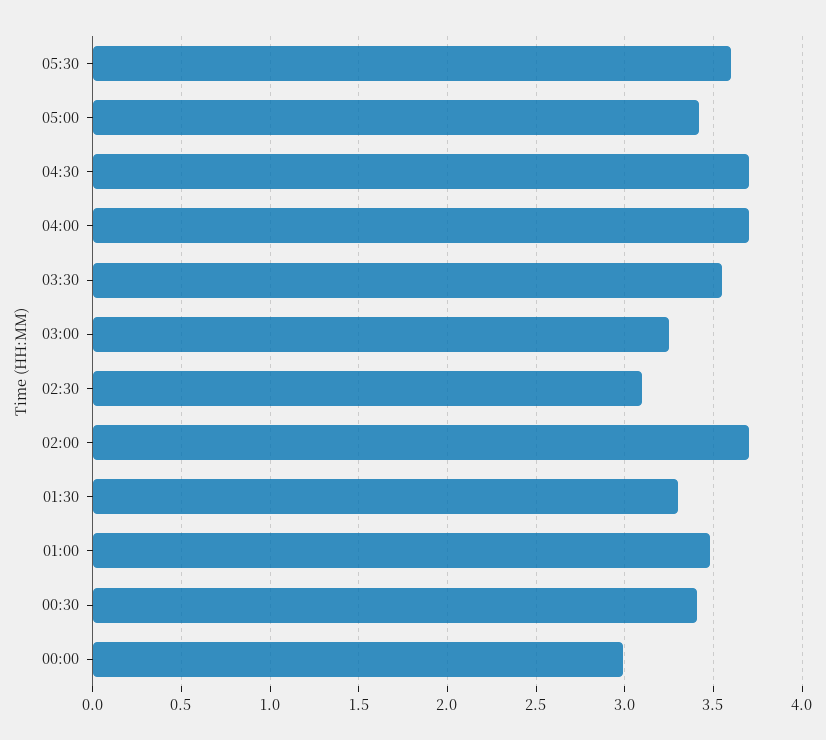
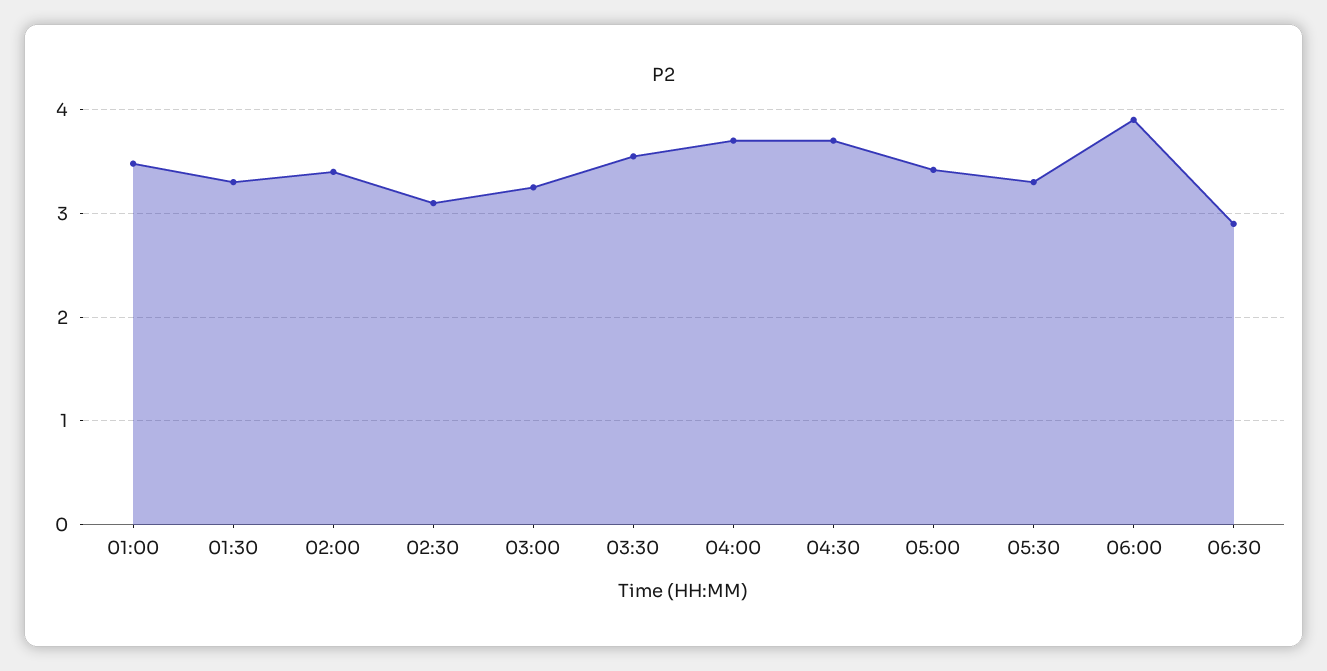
05:30: 3.6 -> 3.3
02:00: 3.7 -> 3.4
00:30: 3.4 -> none
00:00: 3 -> none
06:00: none -> 3.9
06:30: none -> 2.9

